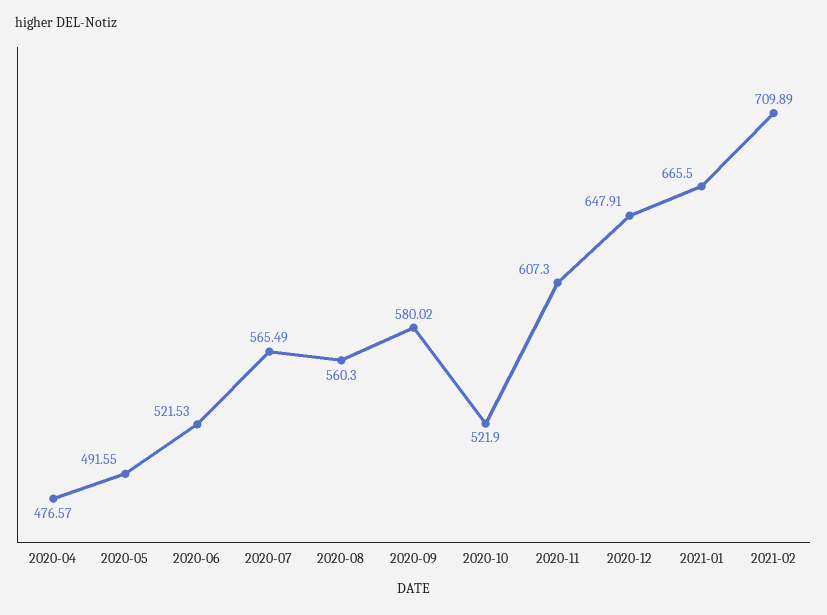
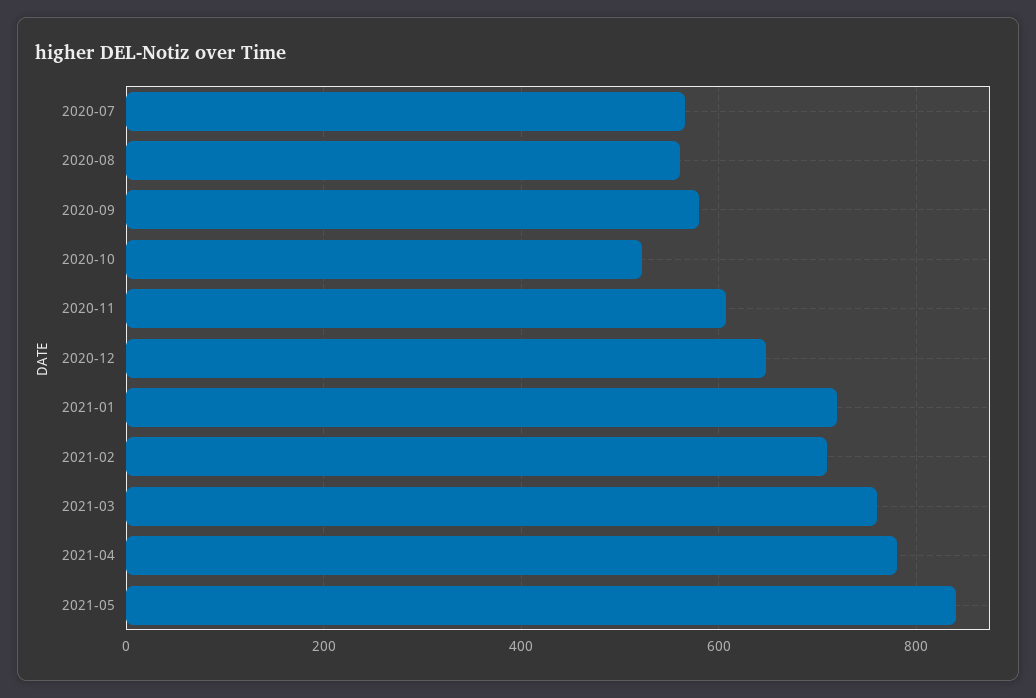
2020-04: 476.57 -> none
2020-05: 491.55 -> none
2020-06: 521.53 -> none
2021-01: 665.5 -> 720
2021-03: none -> 760
2021-04: none -> 780
2021-05: none -> 840

